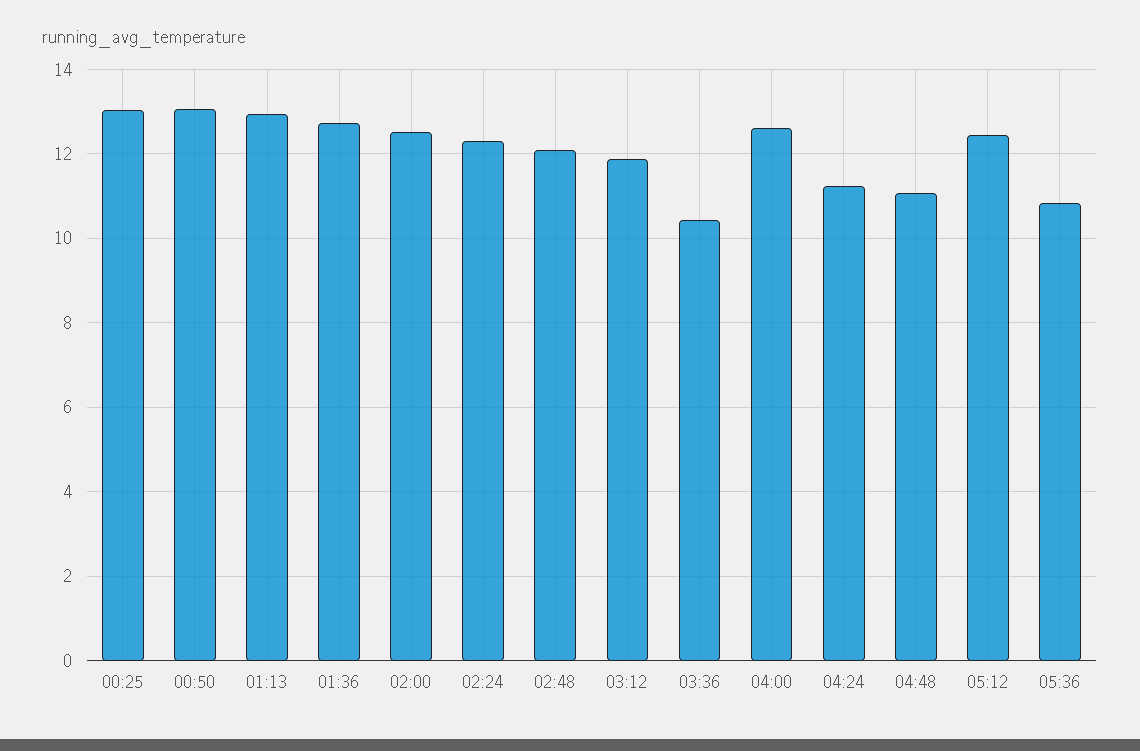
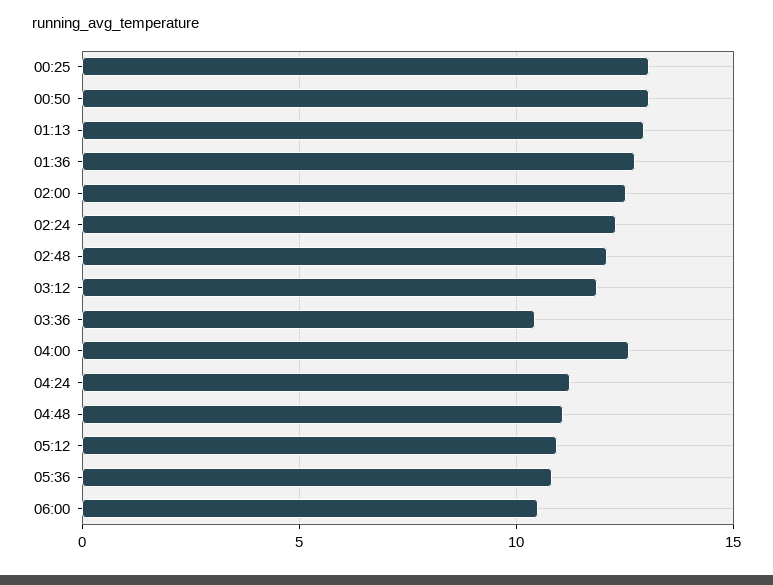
05:12: 12.4 -> 11
06:00: none -> 10.5

